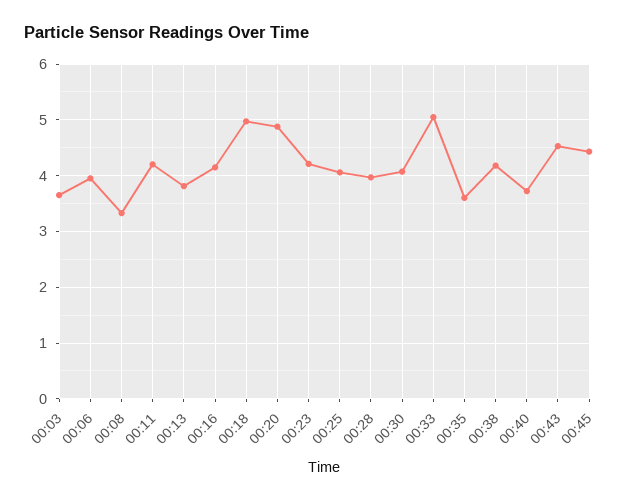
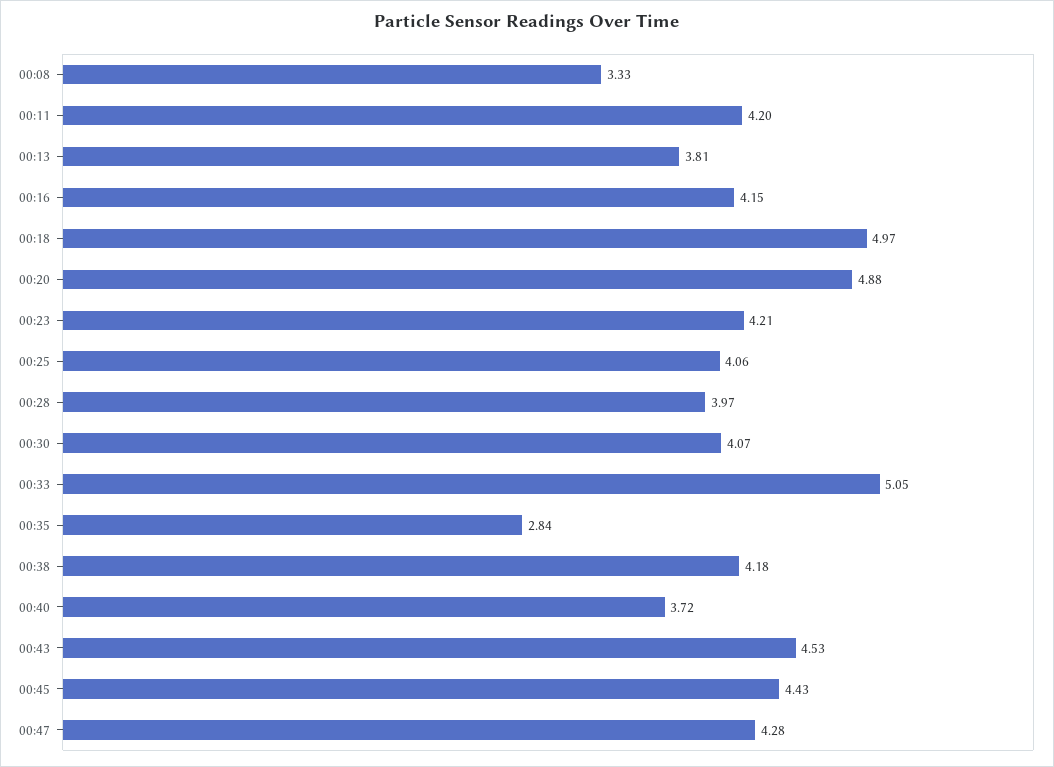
00:03: 3.6 -> none
00:06: 4 -> none
00:35: 3.6 -> 2.84
00:47: none -> 4.28

